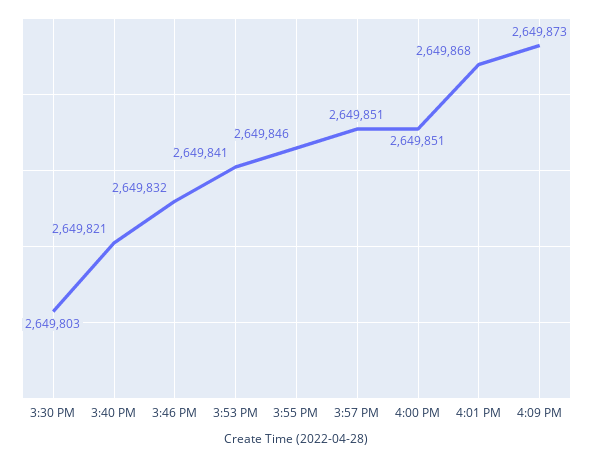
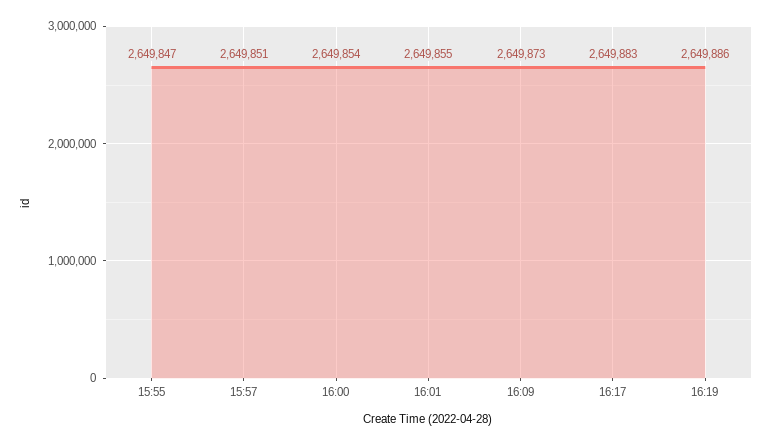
3:30 PM: 2649803 -> none
3:40 PM: 2649821 -> none
3:46 PM: 2649832 -> none
3:53 PM: 2649841 -> none
3:55 PM: 2649846 -> 2649847
4:00 PM: 2649851 -> 2649854
4:01 PM: 2649868 -> 2649855
16:17: none -> 2649883
16:19: none -> 2649886

